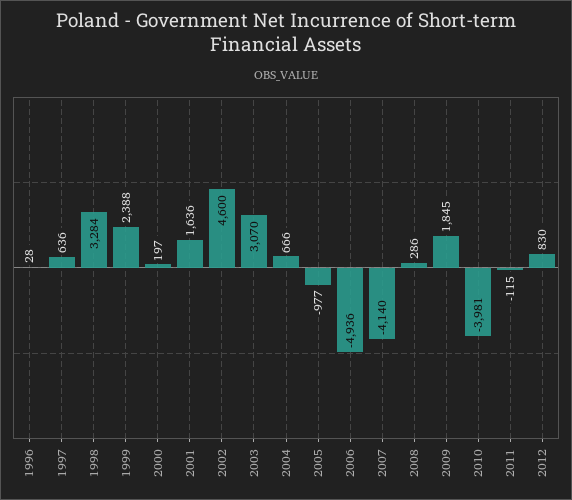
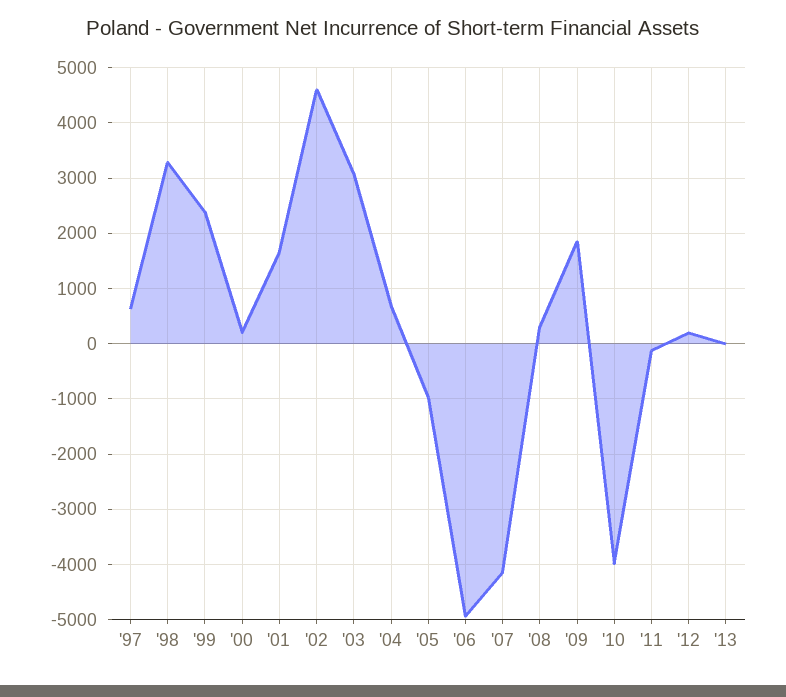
1996: 28 -> none
2012: 830 -> 200
'13: none -> 0

